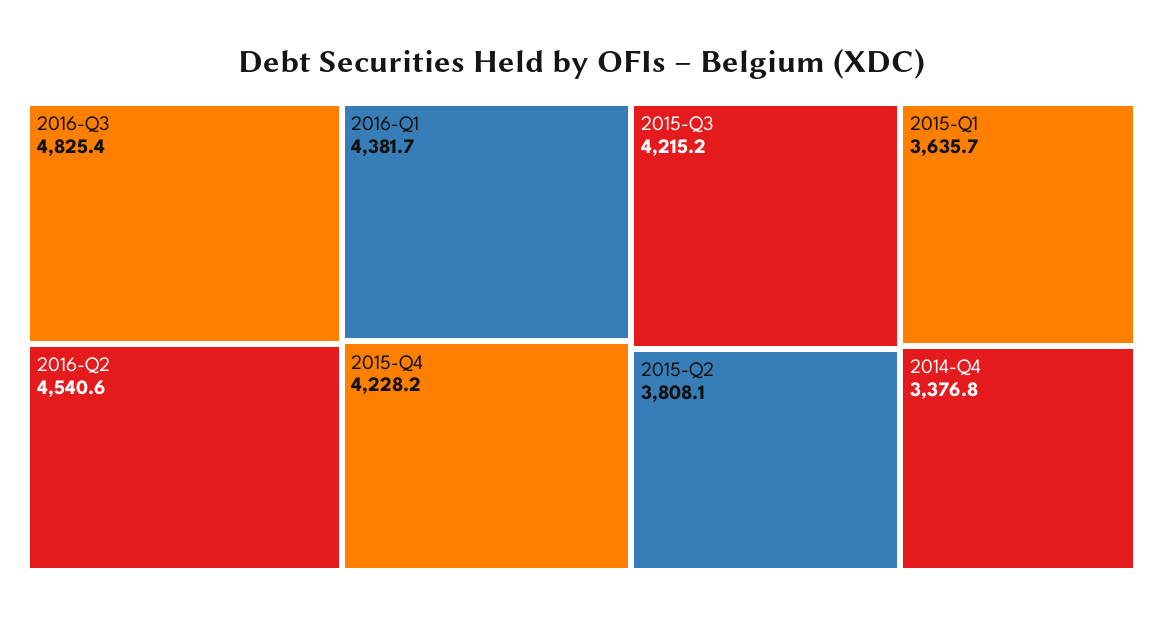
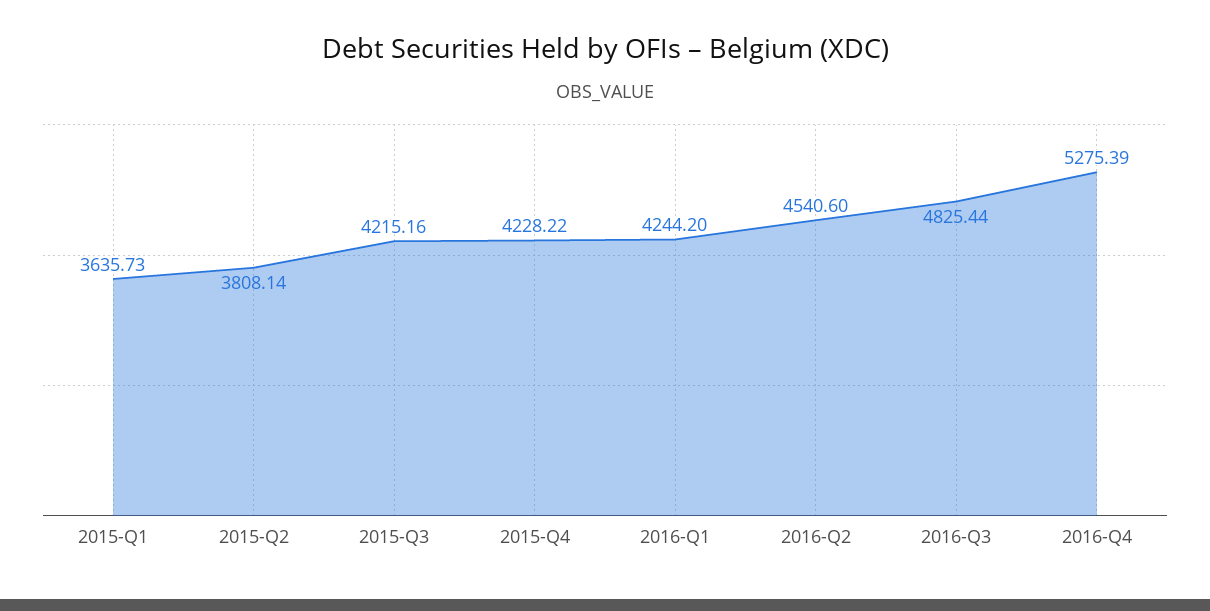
2016-Q1: 4381.7 -> 4244.2
2014-Q4: 3376.8 -> none
2016-Q4: none -> 5275.39

